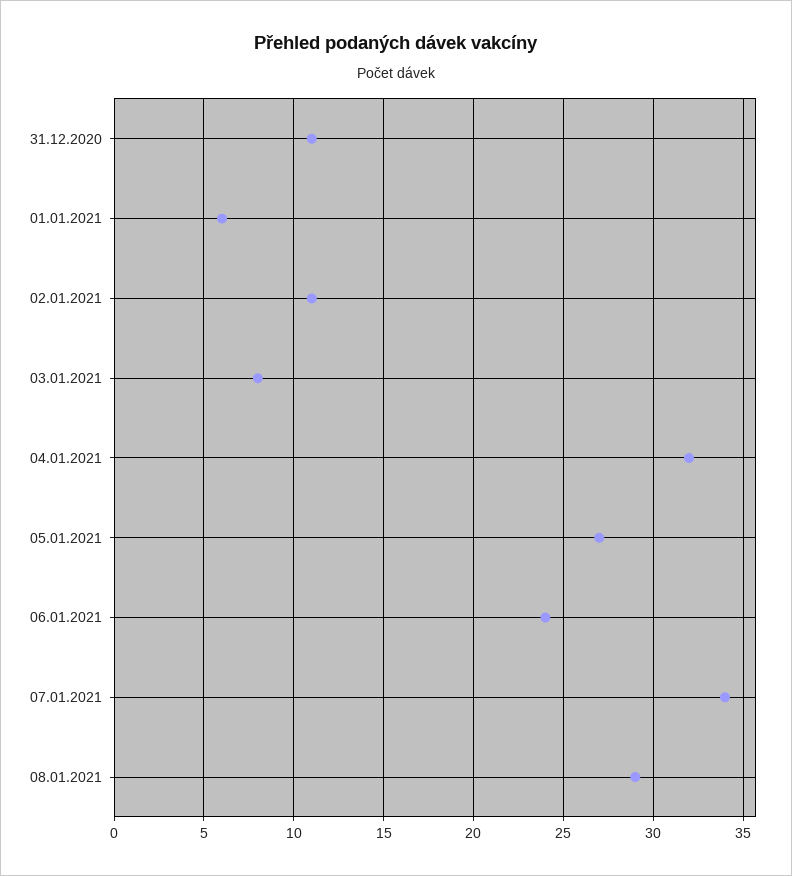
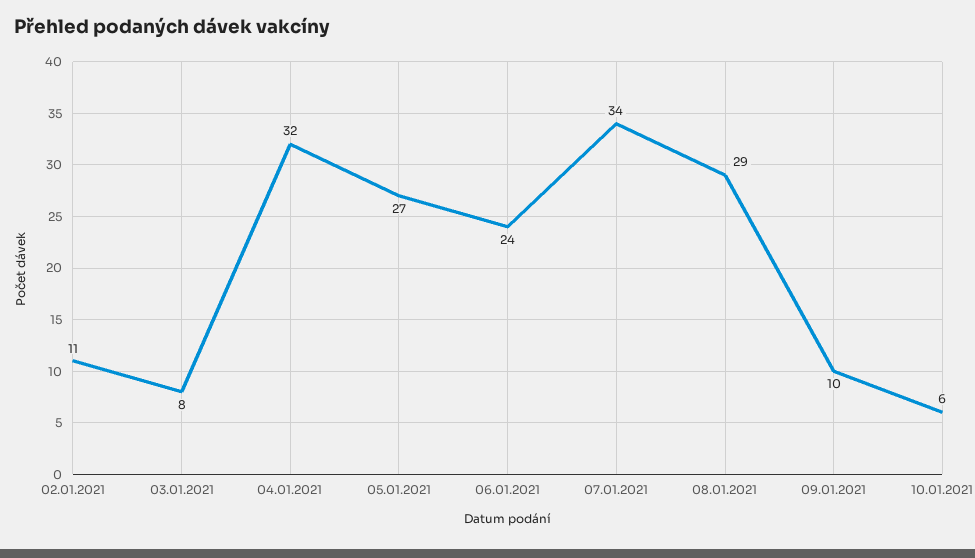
31.12.2020: 11 -> none
01.01.2021: 6 -> none
09.01.2021: none -> 10
10.01.2021: none -> 6

